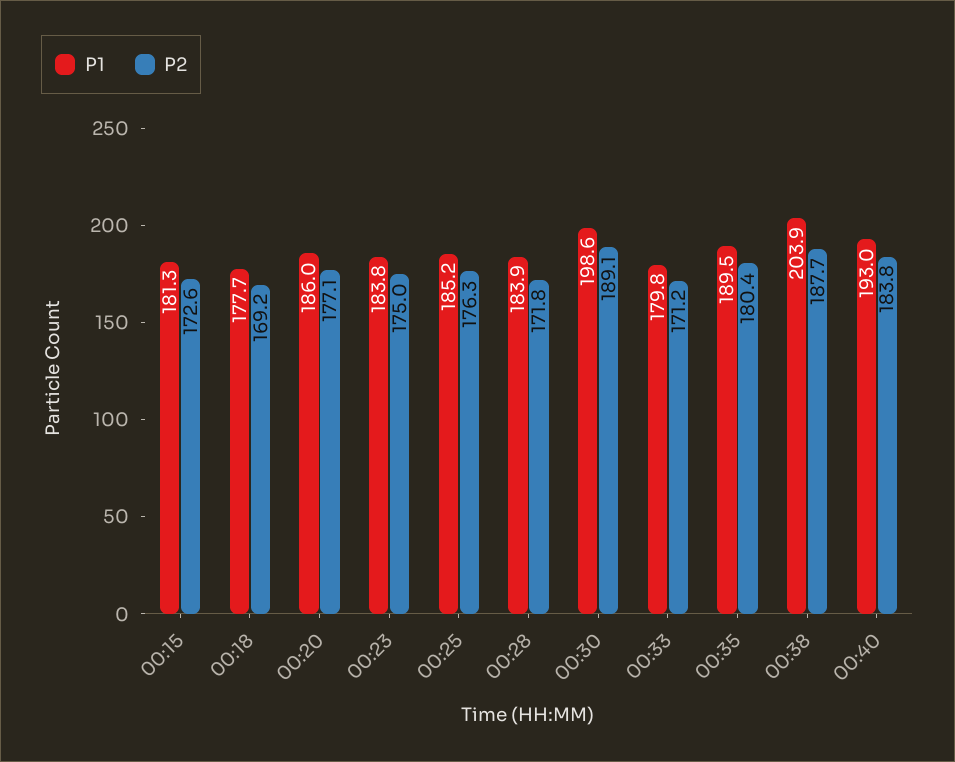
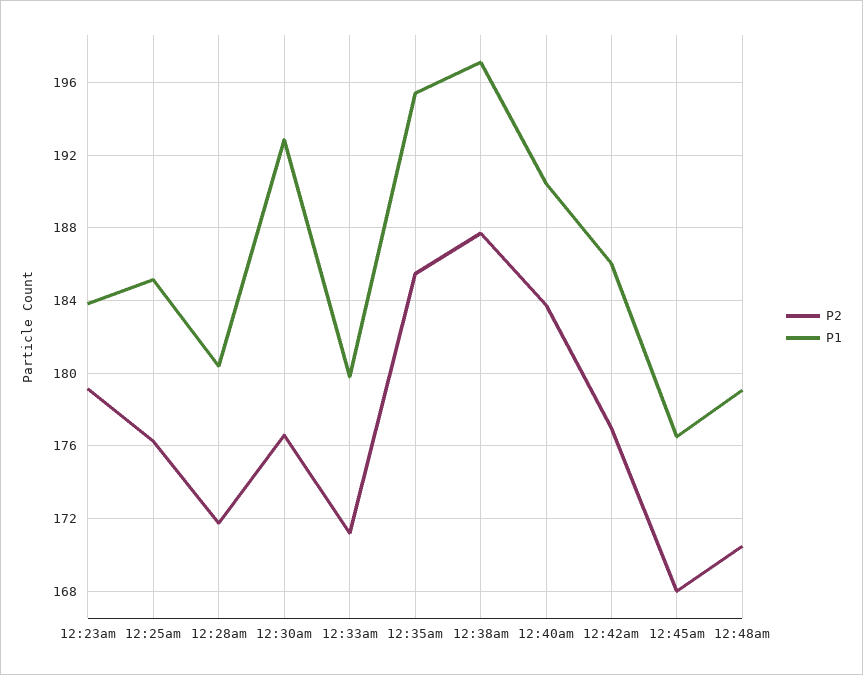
P1, 00:15: 181.3 -> none
P2, 00:15: 172.6 -> none
P1, 00:18: 177.7 -> none
P2, 00:18: 169.2 -> none
P1, 00:20: 186 -> none
P2, 00:20: 177.1 -> none
P2, 00:23: 175 -> 179
P1, 00:28: 183.9 -> 180.5
P1, 00:30: 198.6 -> 193
P2, 00:30: 189.1 -> 176.5
P1, 00:35: 189.5 -> 195.5
P2, 00:35: 180.4 -> 185.5
P1, 00:38: 203.9 -> 197
P1, 00:40: 193 -> 190.5
P2, 12:42am: none -> 177
P1, 12:42am: none -> 186
P2, 12:45am: none -> 168
P1, 12:45am: none -> 176.5
P2, 12:48am: none -> 170.5
P1, 12:48am: none -> 179

